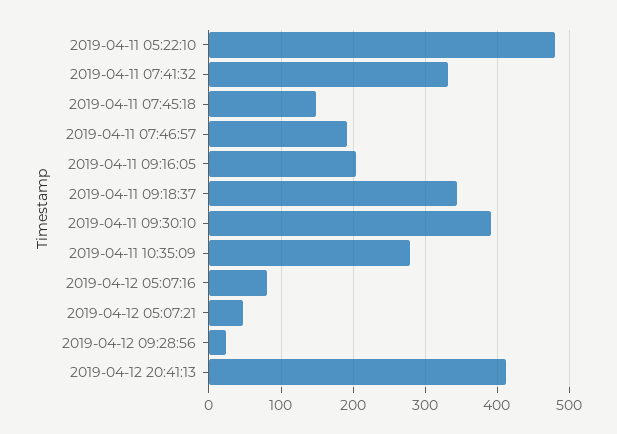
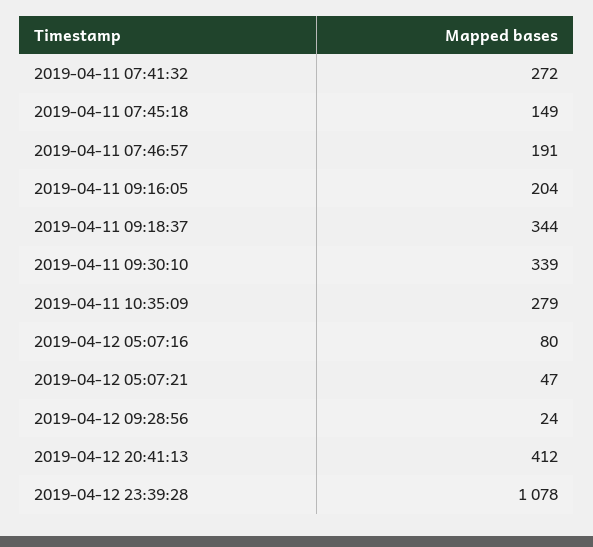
2019-04-11 05:22:10: 480 -> none
2019-04-11 07:41:32: 330 -> 272
2019-04-11 09:30:10: 390 -> 339
2019-04-12 23:39:28: none -> 1078

